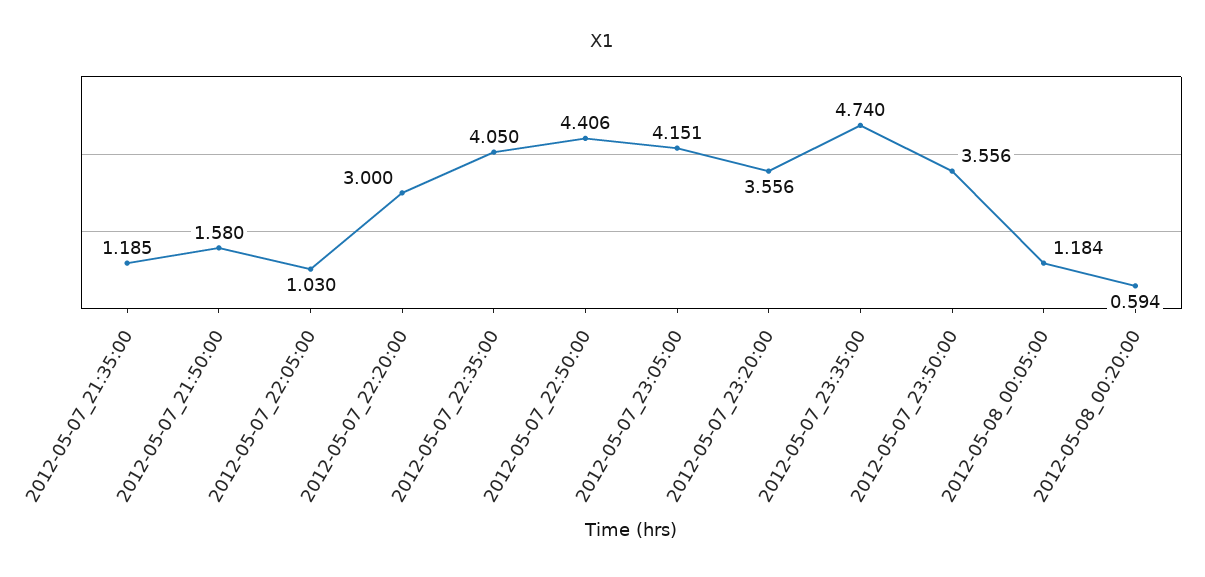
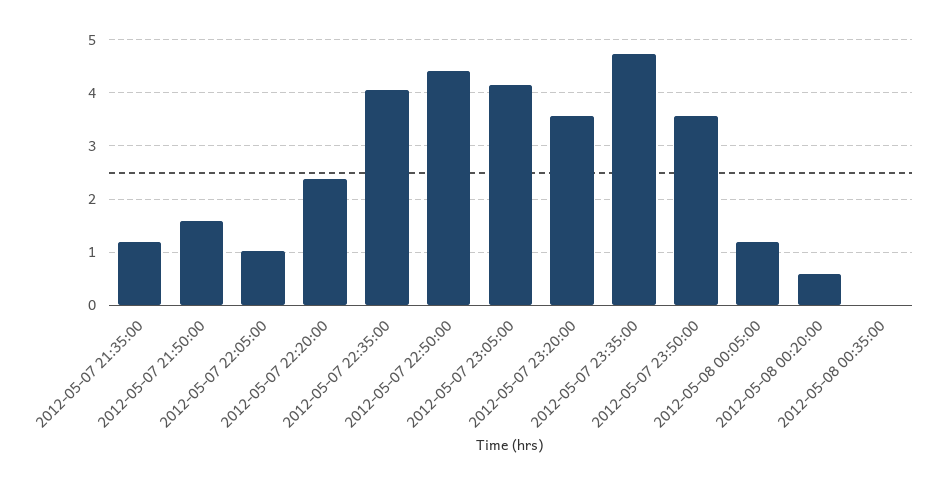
2012-05-07_22:20:00: 3 -> 2.4
2012-05-08 00:35:00: none -> 0

